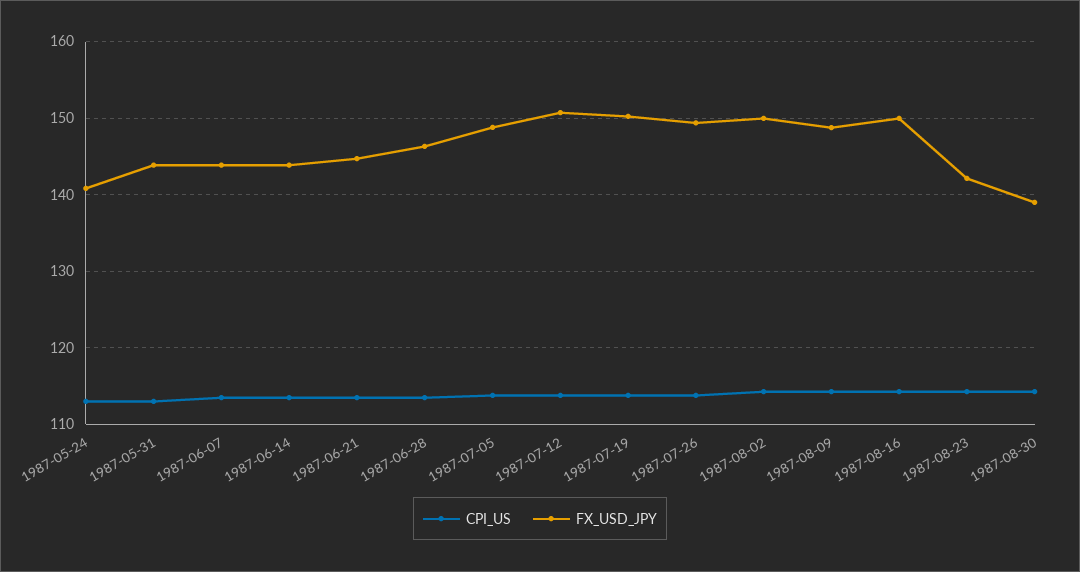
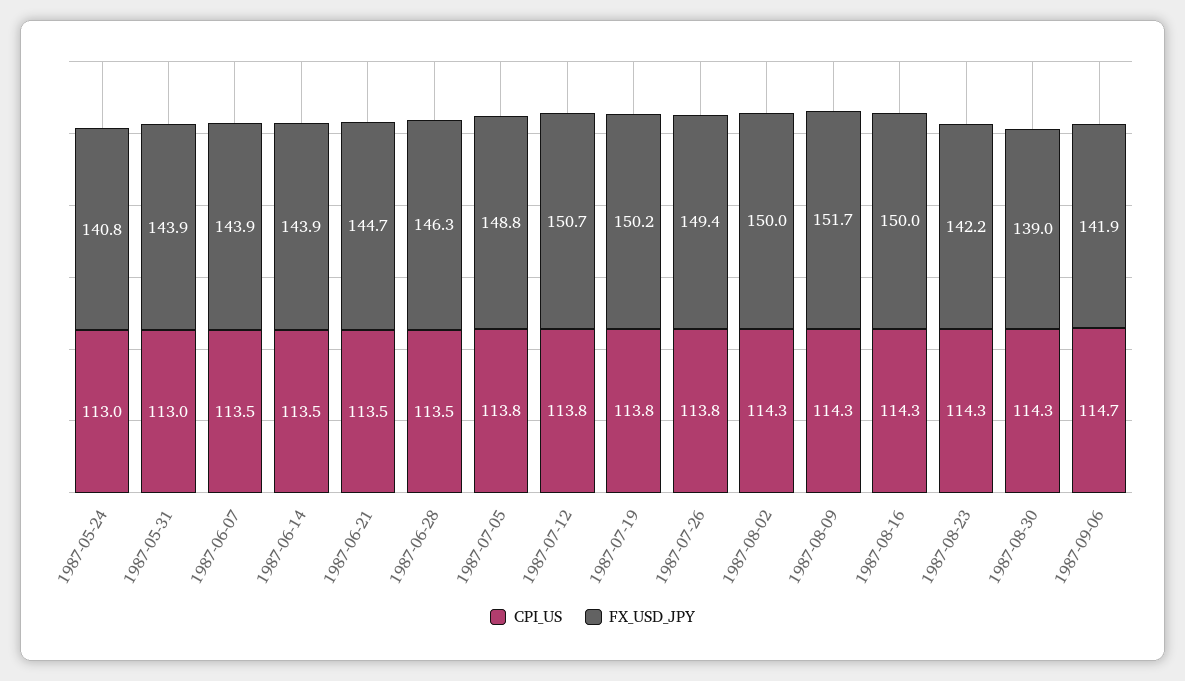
FX_USD_JPY, 1987-08-09: 149 -> 151.7
CPI_US, 1987-09-06: none -> 114.7
FX_USD_JPY, 1987-09-06: none -> 141.9

